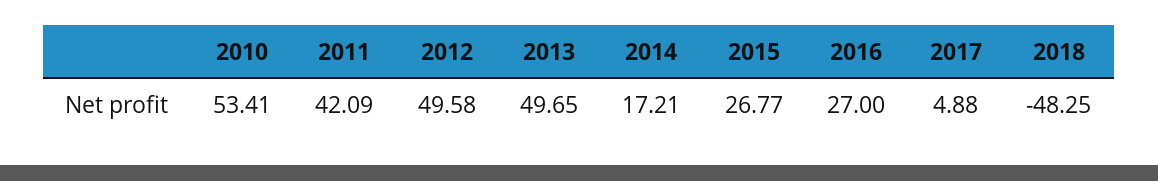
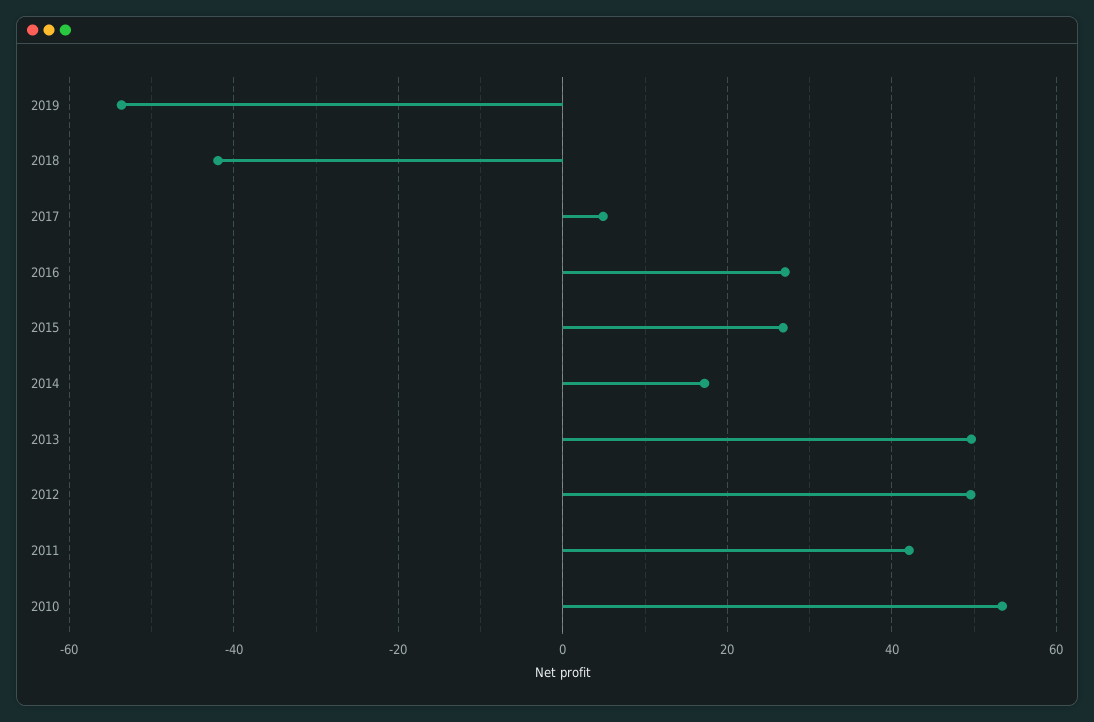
2018: -48.25 -> -42
2019: none -> -54

